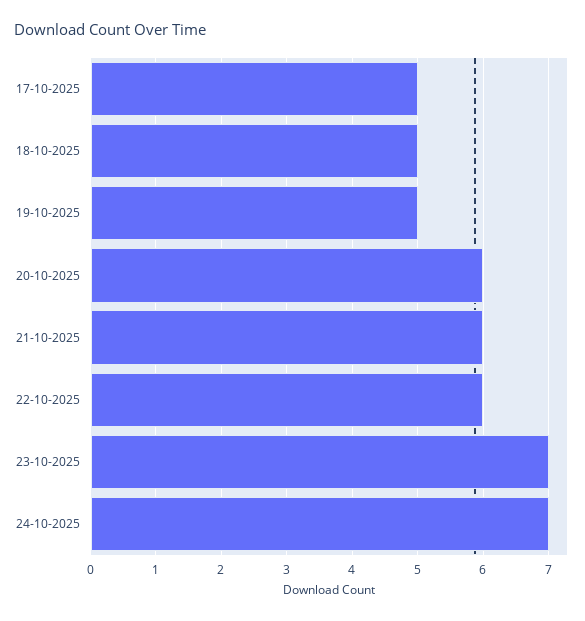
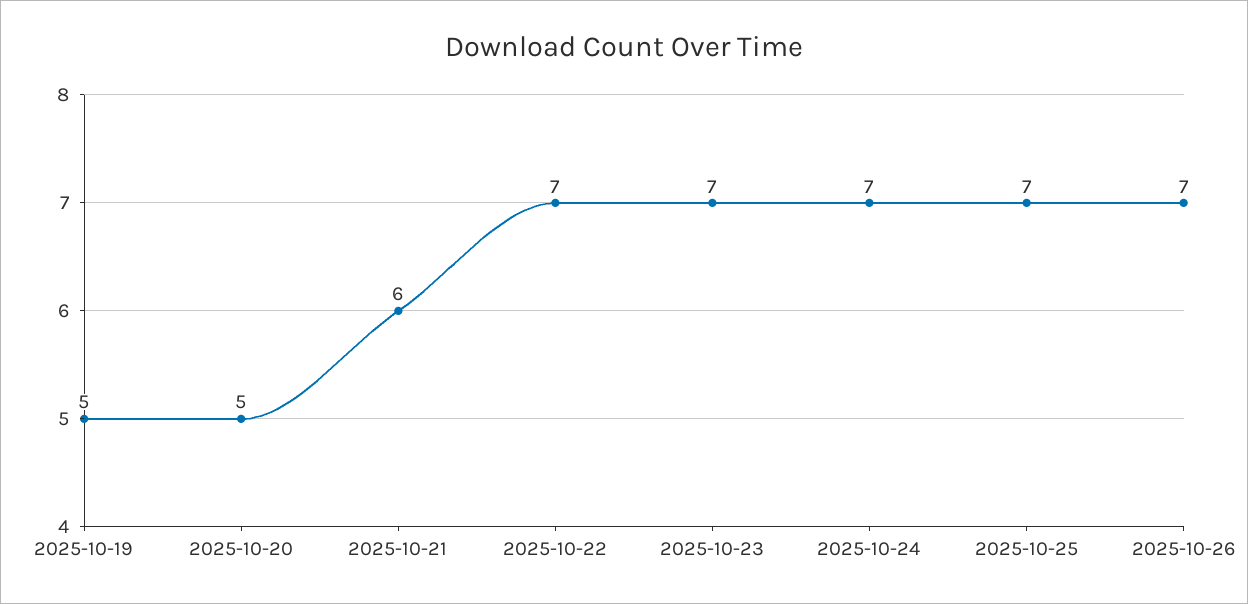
17-10-2025: 5 -> none
18-10-2025: 5 -> none
20-10-2025: 6 -> 5
22-10-2025: 6 -> 7
2025-10-25: none -> 7
2025-10-26: none -> 7

